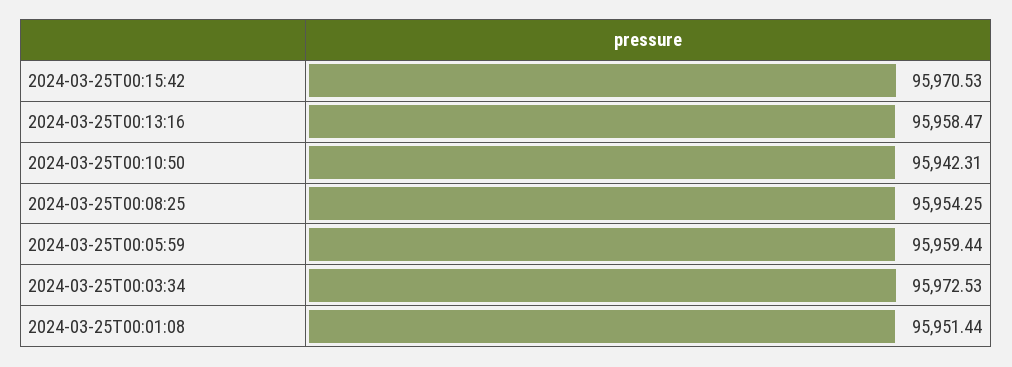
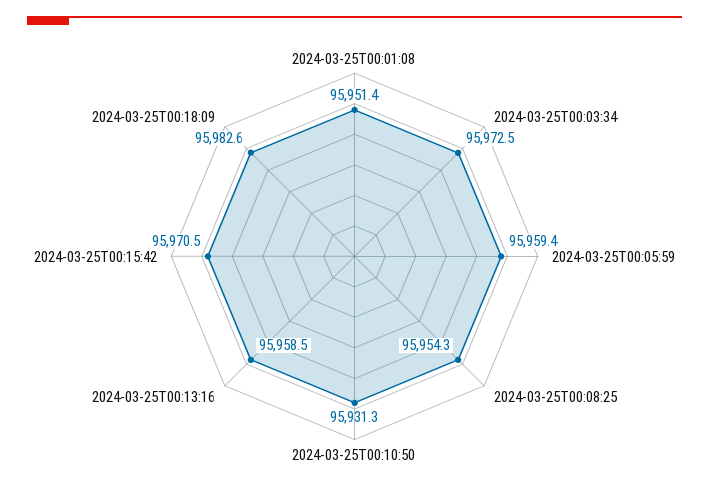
2024-03-25T00:10:50: 95942.31 -> 95931.3
2024-03-25T00:18:09: none -> 95982.6

